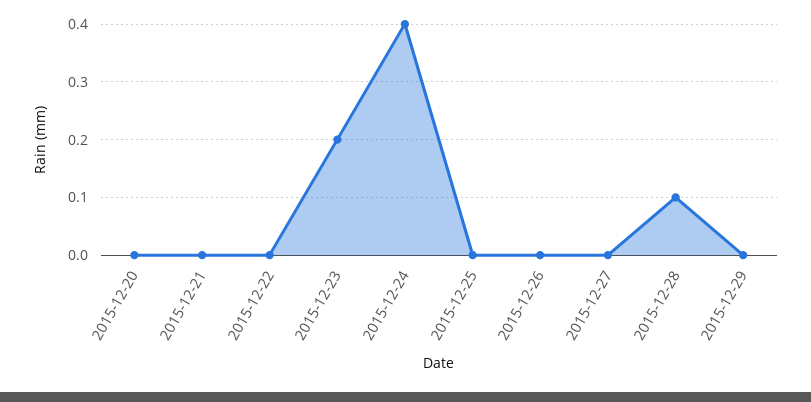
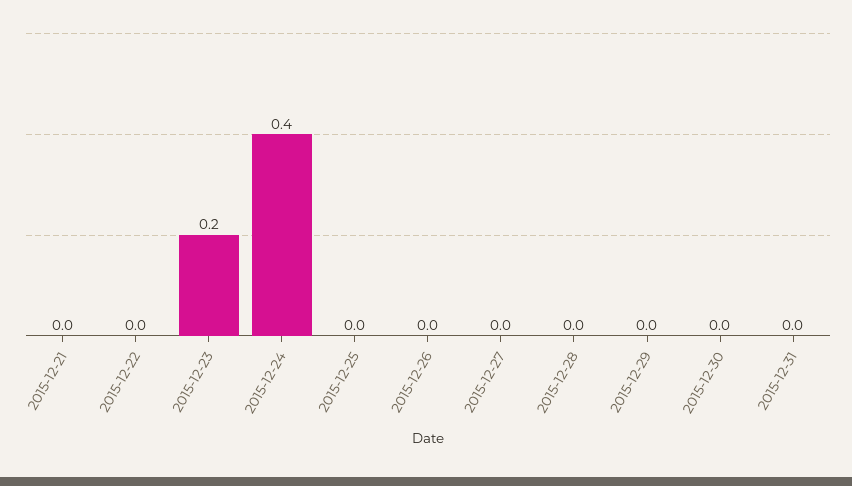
2015-12-20: 0 -> none
2015-12-28: 0.1 -> 0
2015-12-30: none -> 0
2015-12-31: none -> 0

